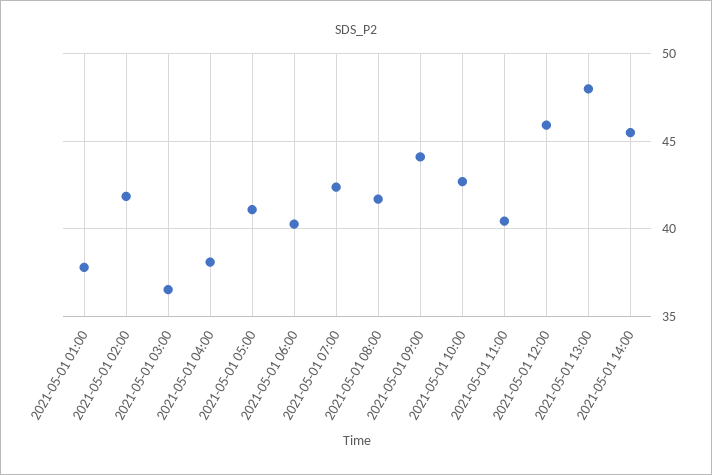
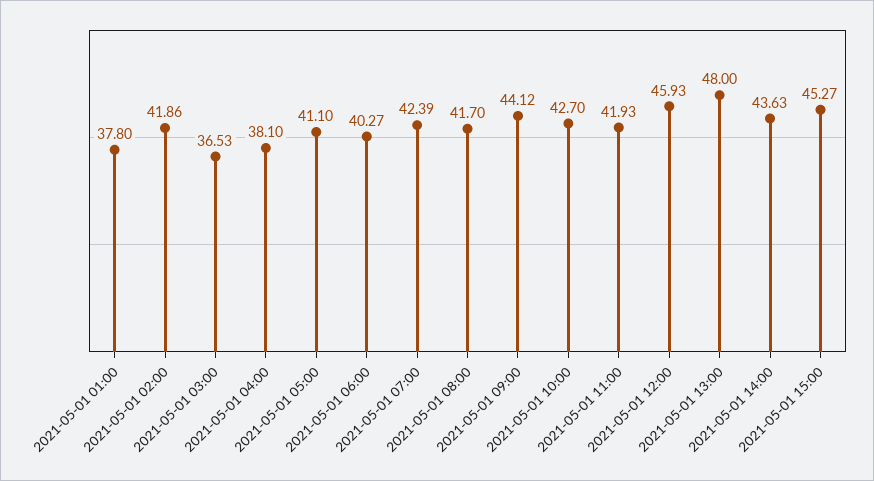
2021-05-01 11:00: 40.5 -> 41.93
2021-05-01 14:00: 45.5 -> 43.63
2021-05-01 15:00: none -> 45.27

